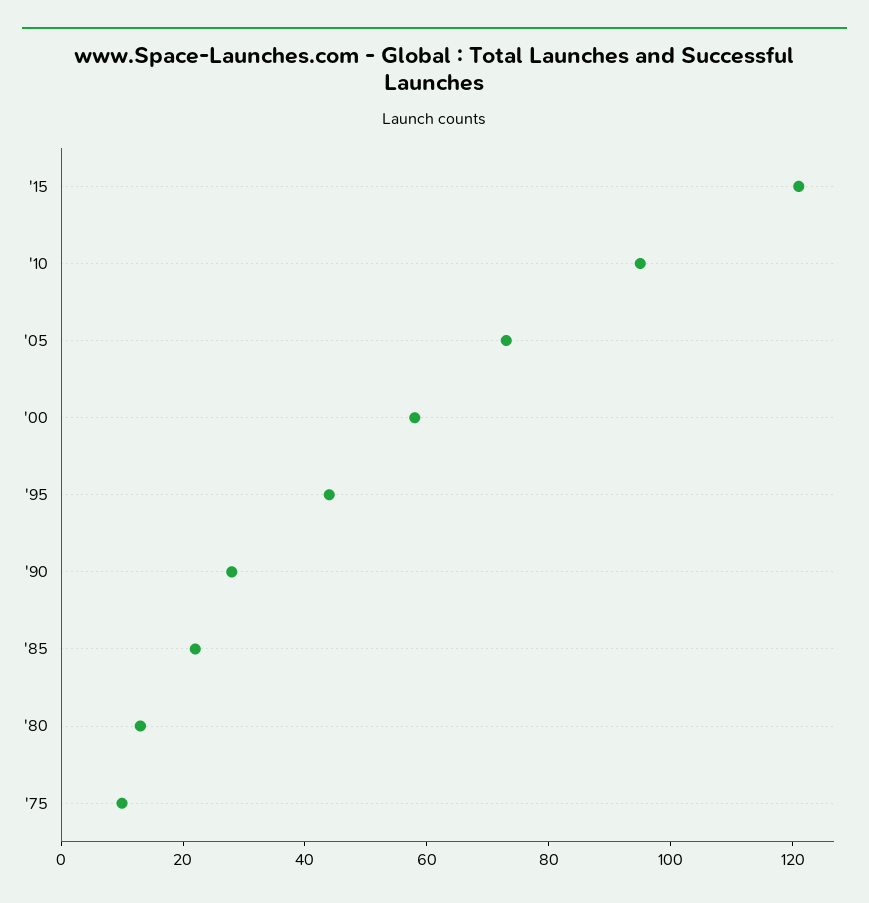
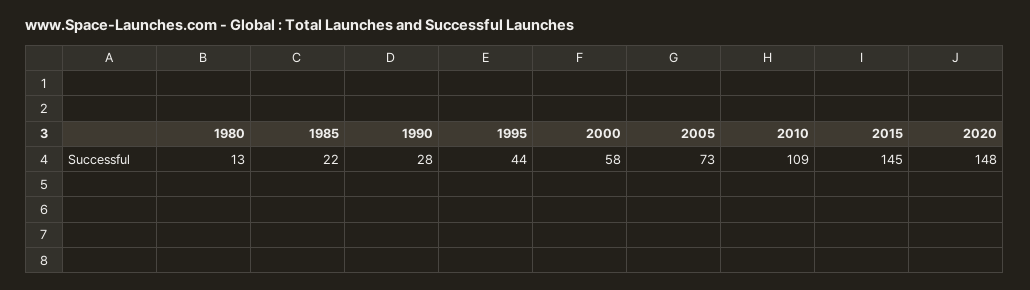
'15: 120 -> 145
'10: 95 -> 109
'75: 10 -> none
2020: none -> 148

